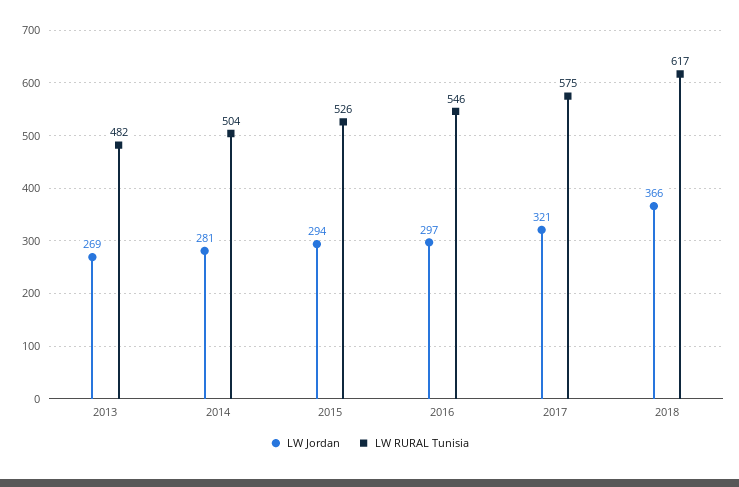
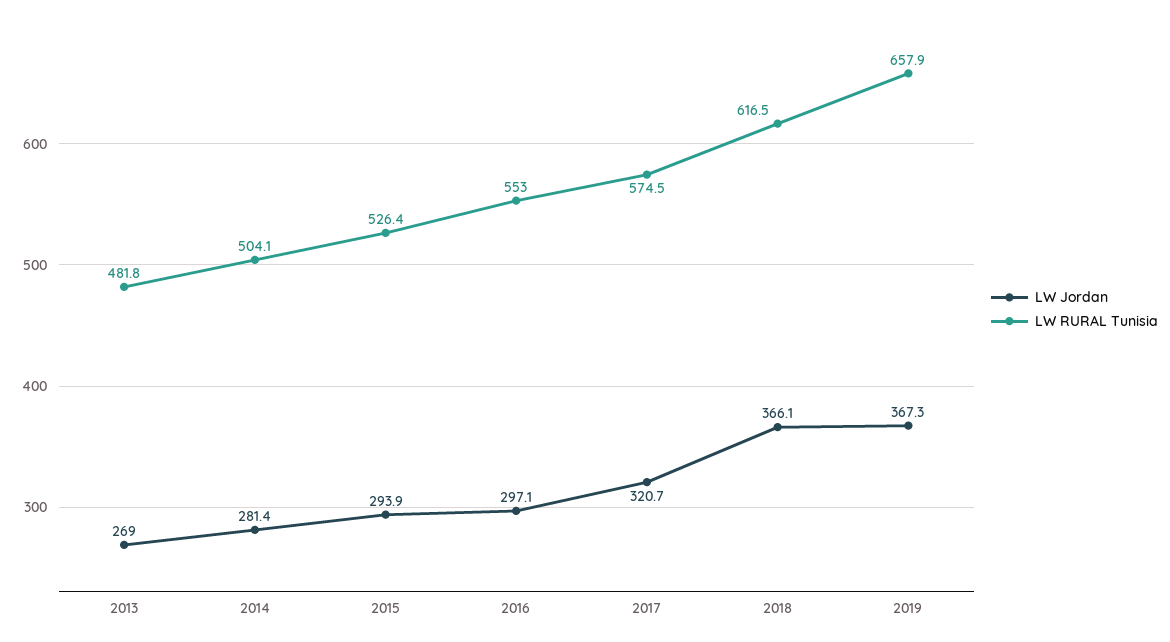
LW RURAL Tunisia, 2016: 546 -> 553
LW Jordan, 2019: none -> 367.3
LW RURAL Tunisia, 2019: none -> 657.9

